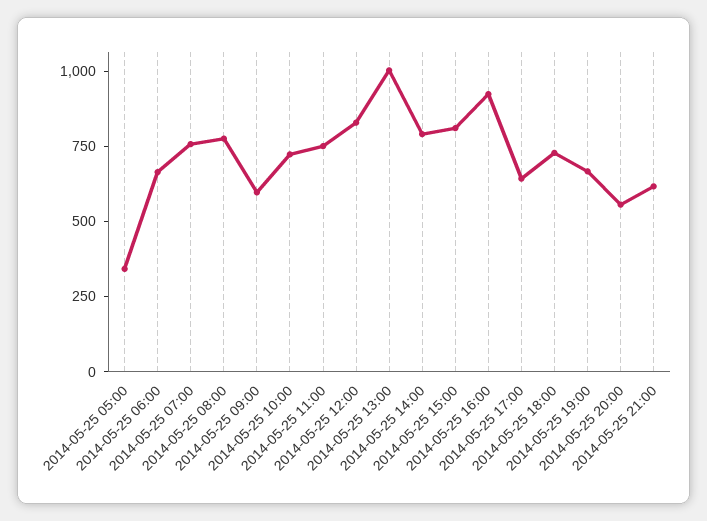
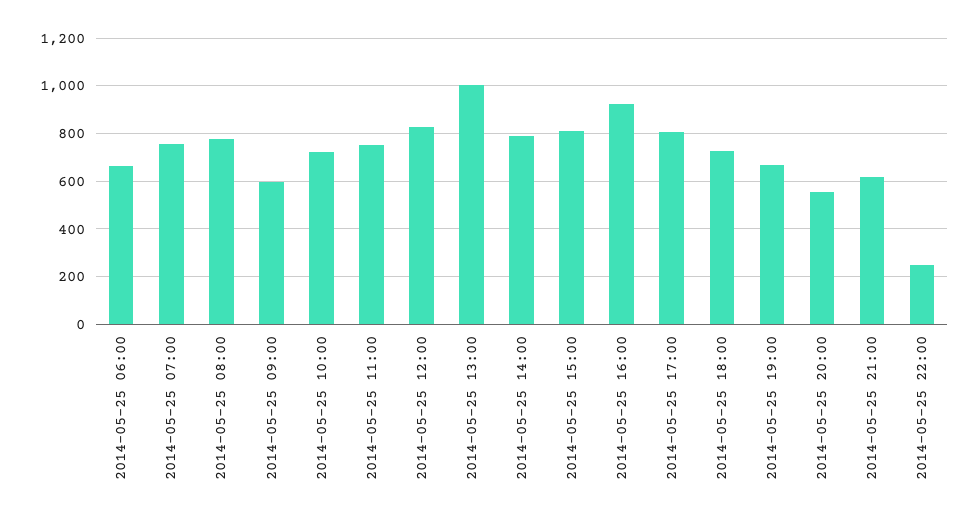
2014-05-25 05:00: 350 -> none
2014-05-25 17:00: 650 -> 800
2014-05-25 22:00: none -> 250

